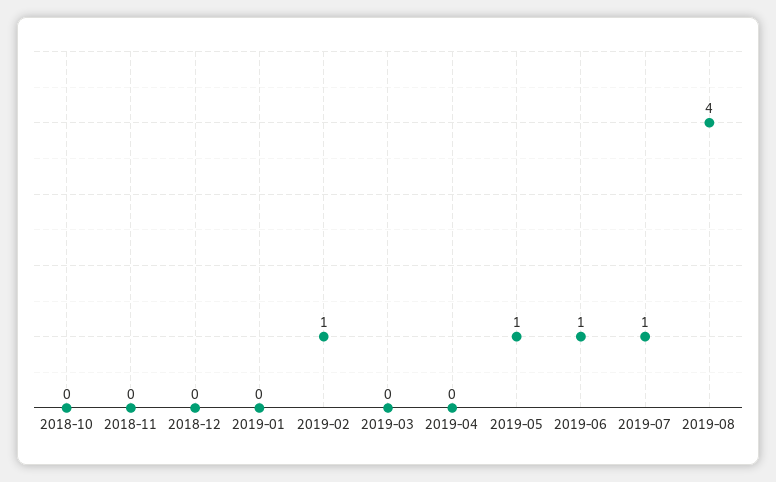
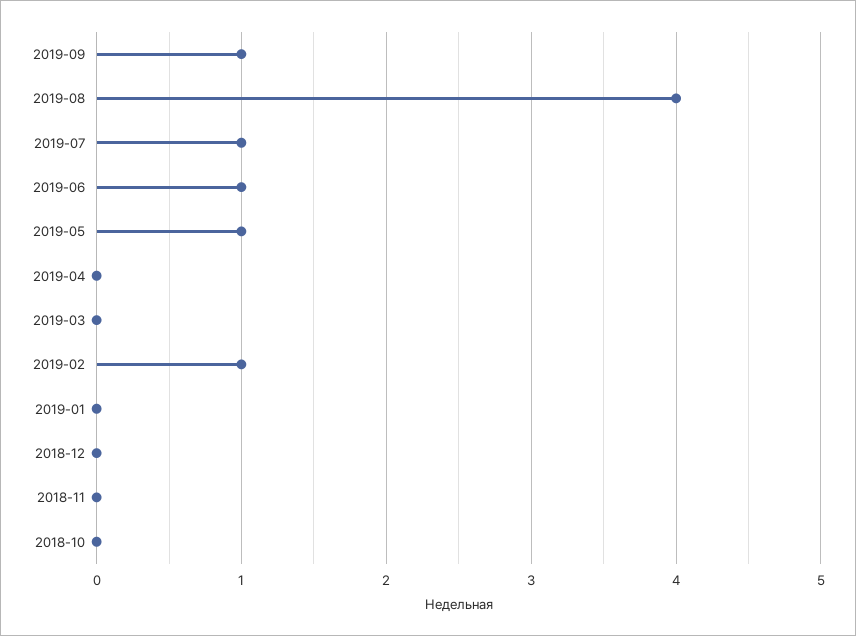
2019-09: none -> 1

